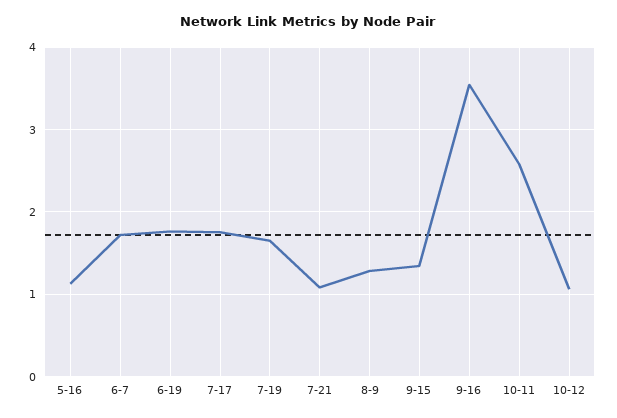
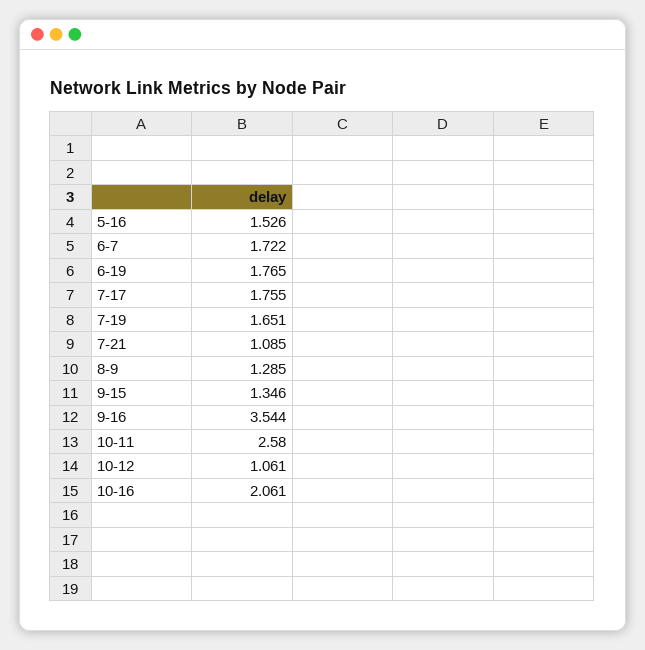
5-16: 1.1 -> 1.526
10-16: none -> 2.061

